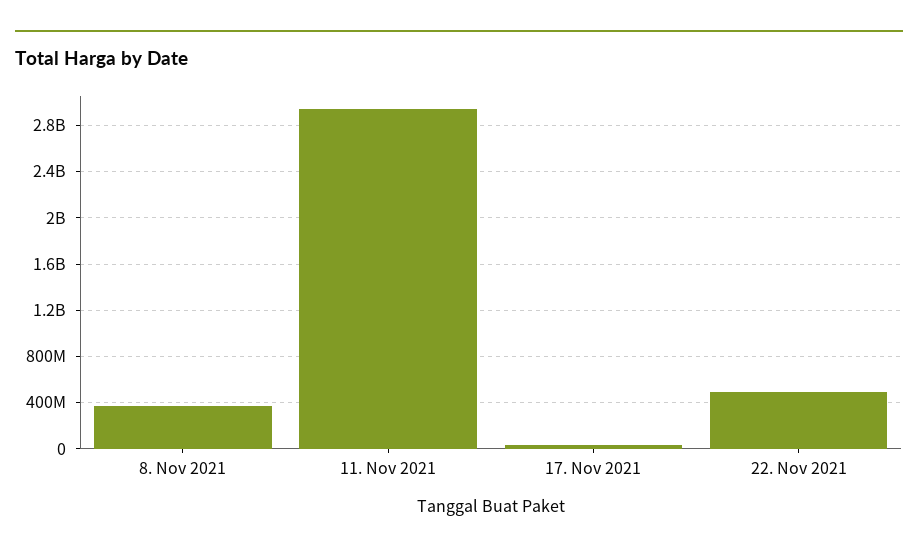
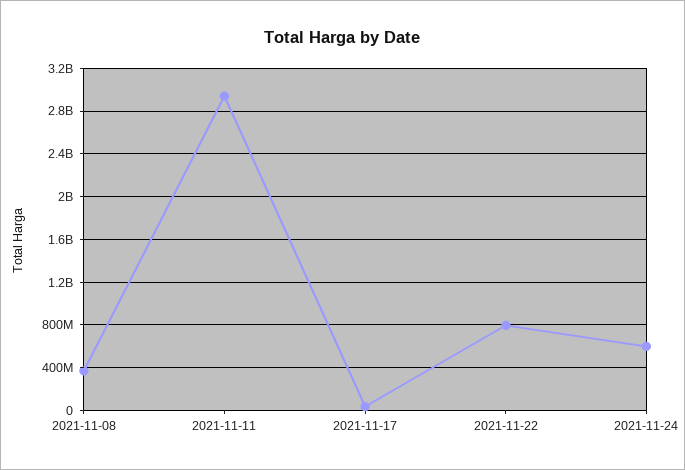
22. Nov 2021: 500000000 -> 800000000
2021-11-24: none -> 600000000

